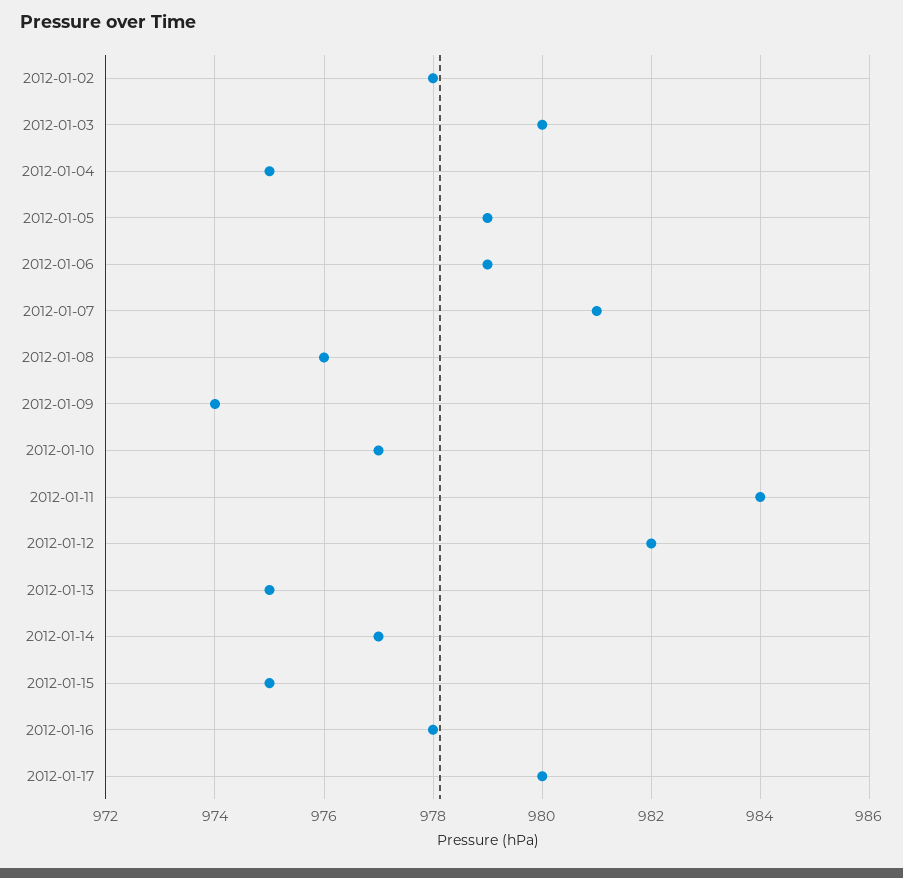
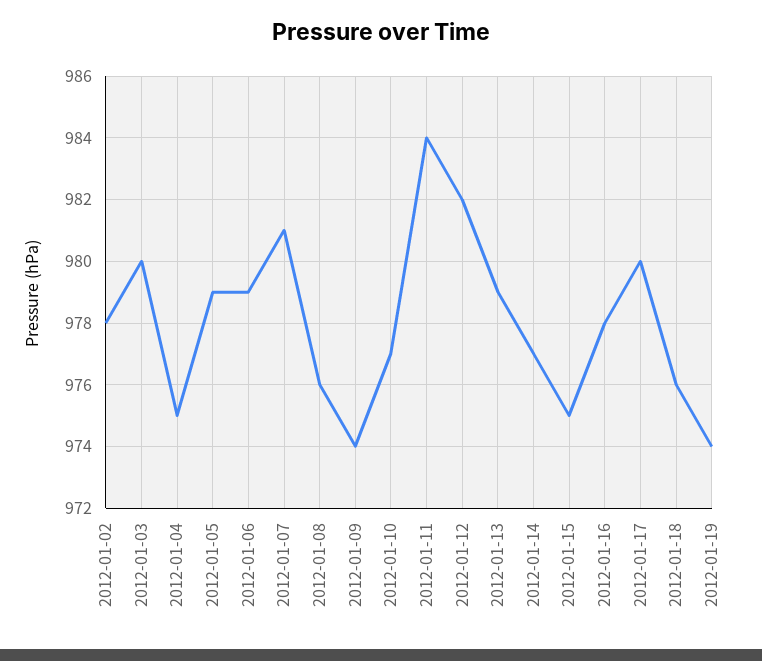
2012-01-13: 975 -> 979
2012-01-18: none -> 976
2012-01-19: none -> 974

